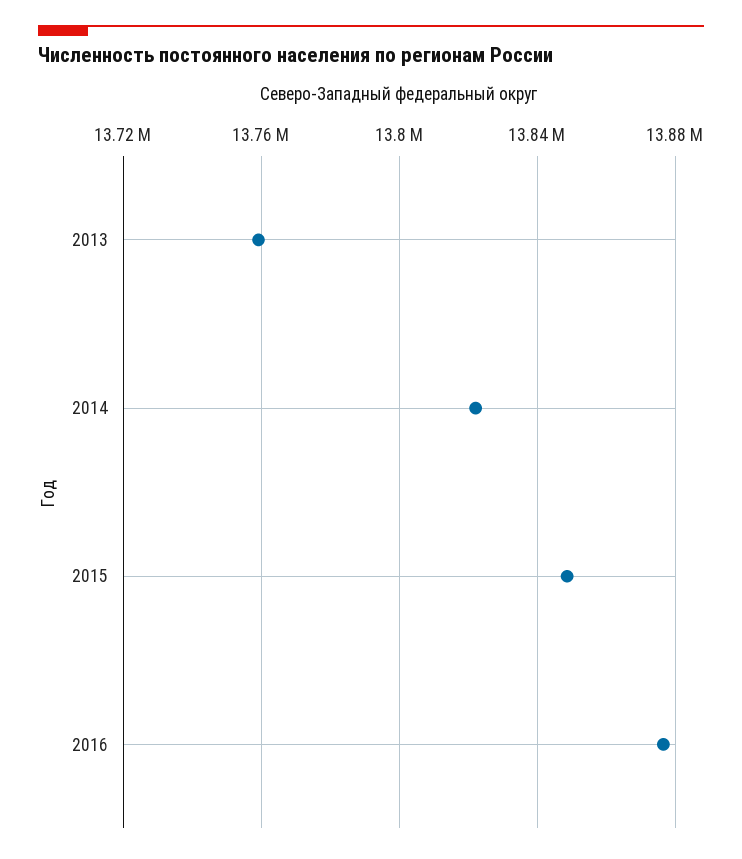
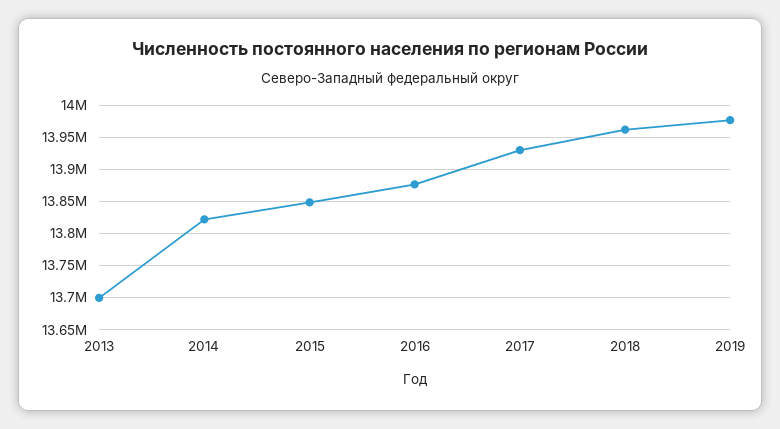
2013: 13760000 -> 13700000
2017: none -> 13930000
2018: none -> 13960000
2019: none -> 13980000

